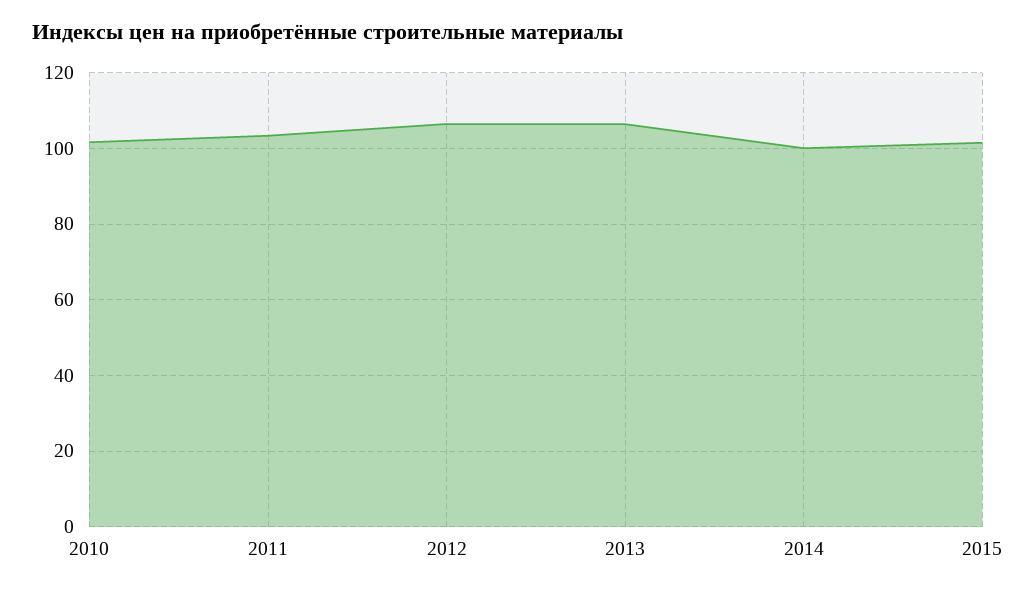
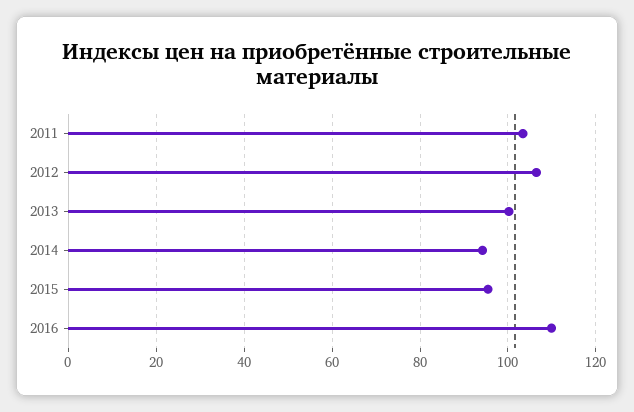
2010: 102 -> none
2013: 106 -> 100
2014: 100 -> 94
2015: 102 -> 96
2016: none -> 110

